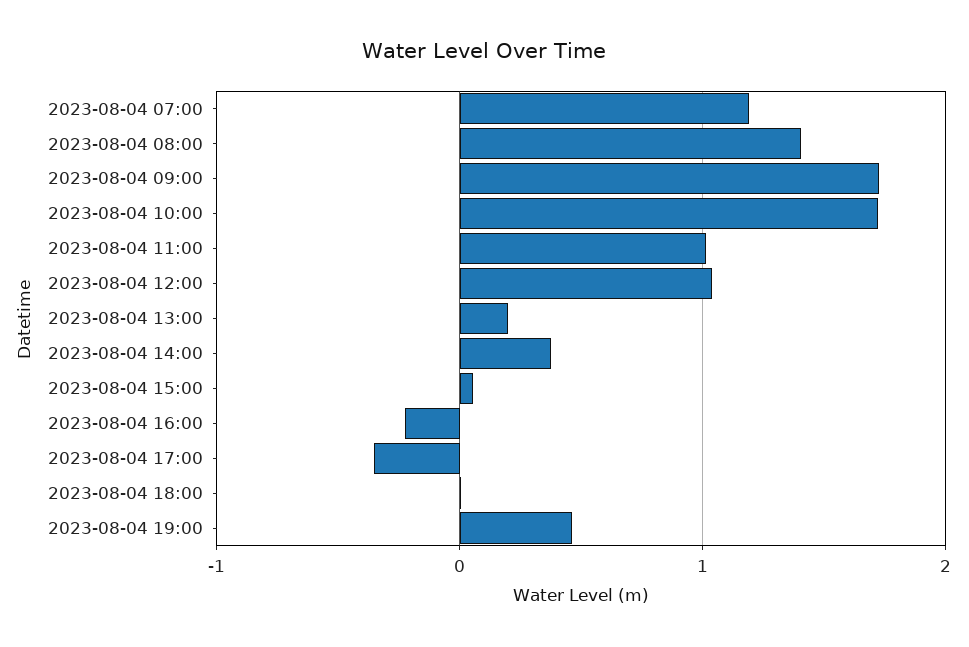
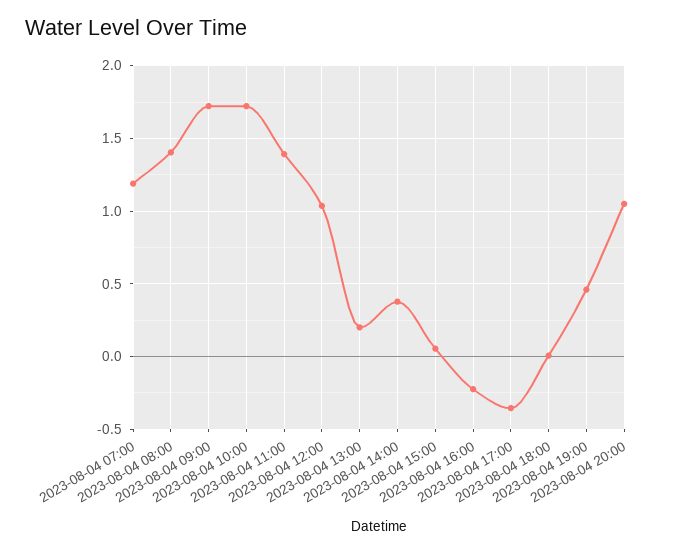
2023-08-04 11:00: 1 -> 1.4
2023-08-04 20:00: none -> 1.05

